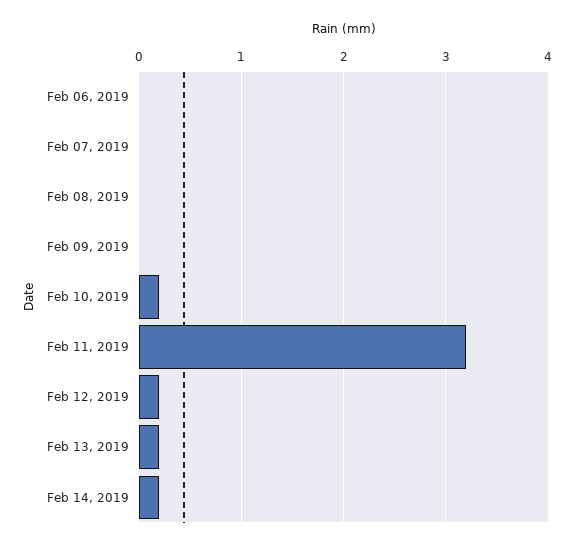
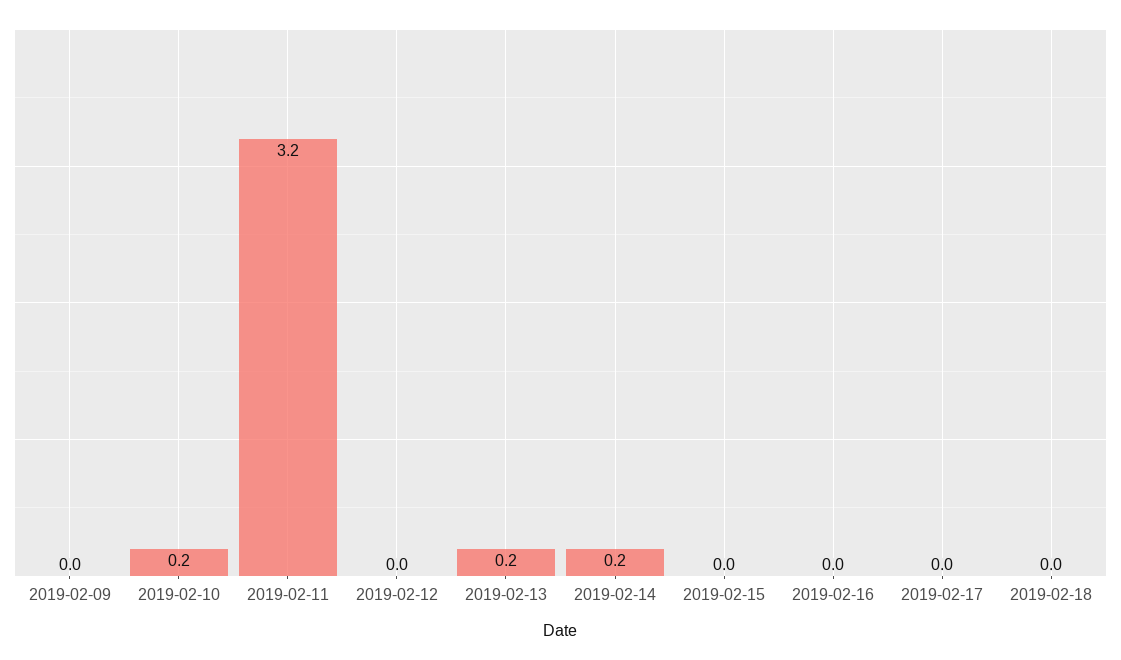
Feb 06, 2019: 0 -> none
Feb 07, 2019: 0 -> none
Feb 08, 2019: 0 -> none
Feb 12, 2019: 0.2 -> 0
2019-02-15: none -> 0
2019-02-16: none -> 0
2019-02-17: none -> 0
2019-02-18: none -> 0

